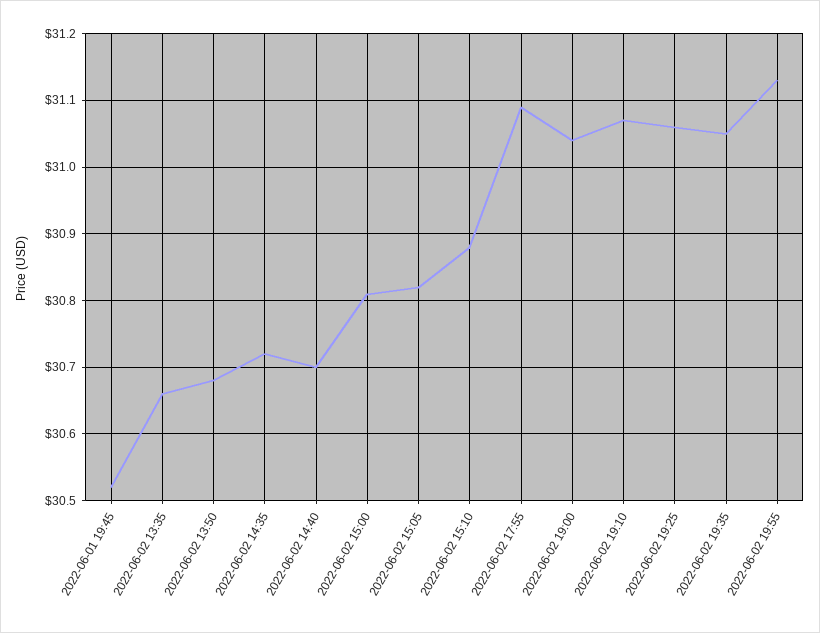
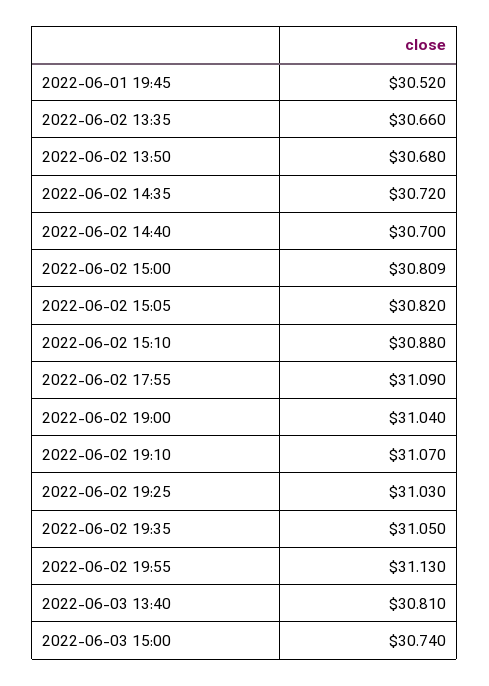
2022-06-02 19:25: 31.06 -> 31.03
2022-06-03 13:40: none -> 30.81
2022-06-03 15:00: none -> 30.74

